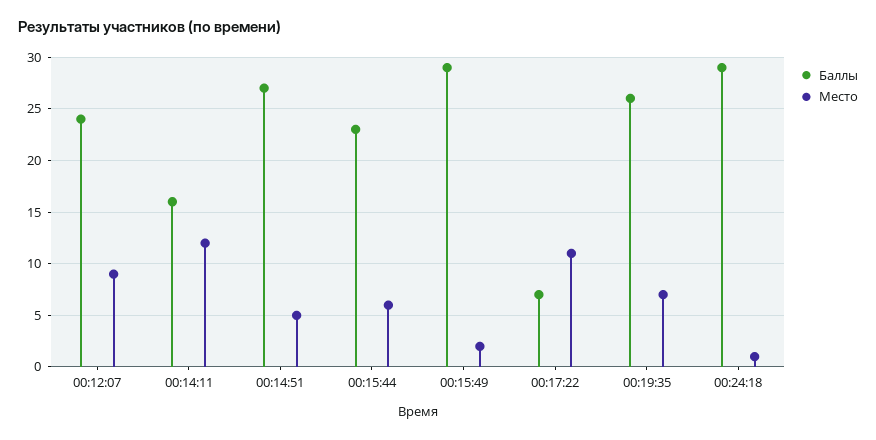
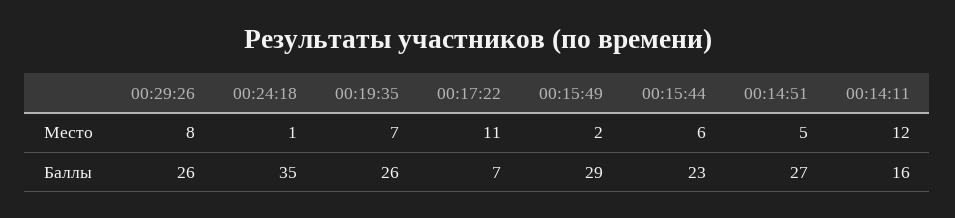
Баллы, 00:12:07: 24 -> none
Место, 00:12:07: 9 -> none
Баллы, 00:24:18: 29 -> 35
Место, 00:29:26: none -> 8
Баллы, 00:29:26: none -> 26

